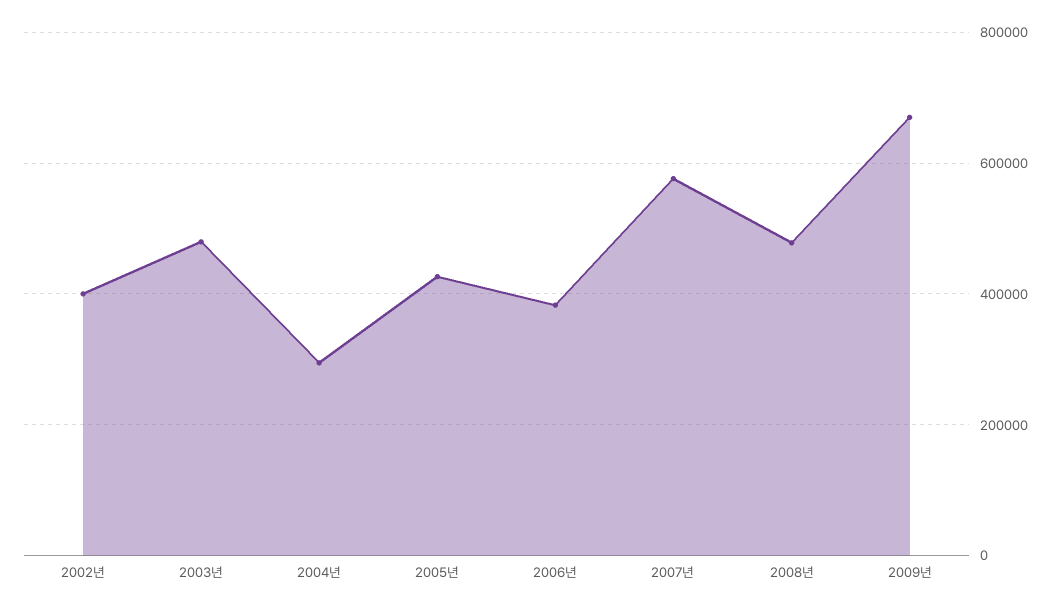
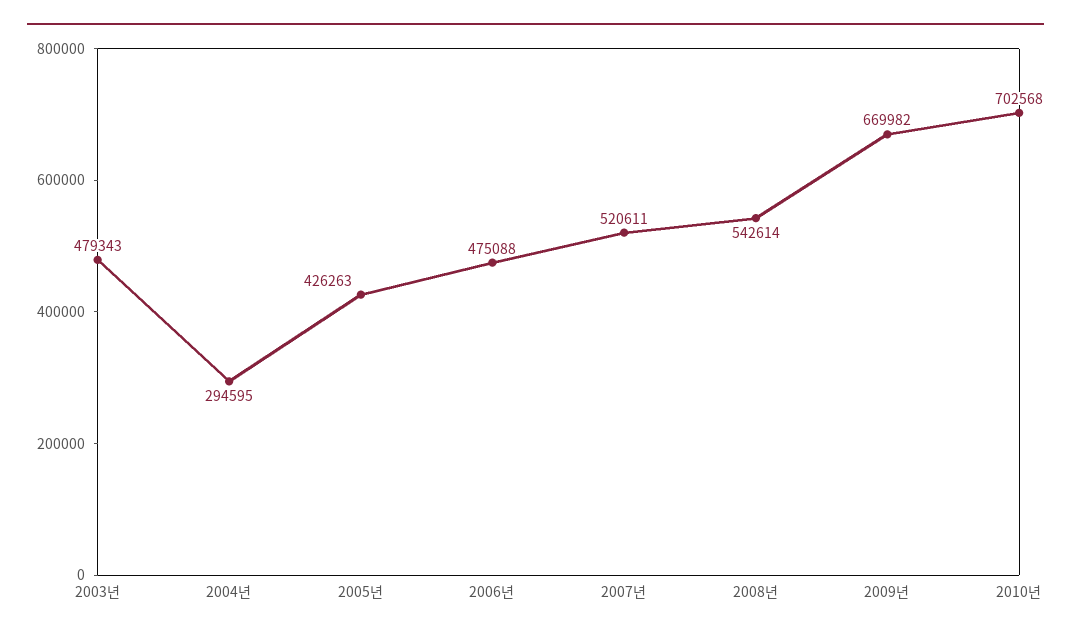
2002년: 400000 -> none
2006년: 380000 -> 475088
2007년: 580000 -> 520611
2008년: 480000 -> 542614
2010년: none -> 702568

